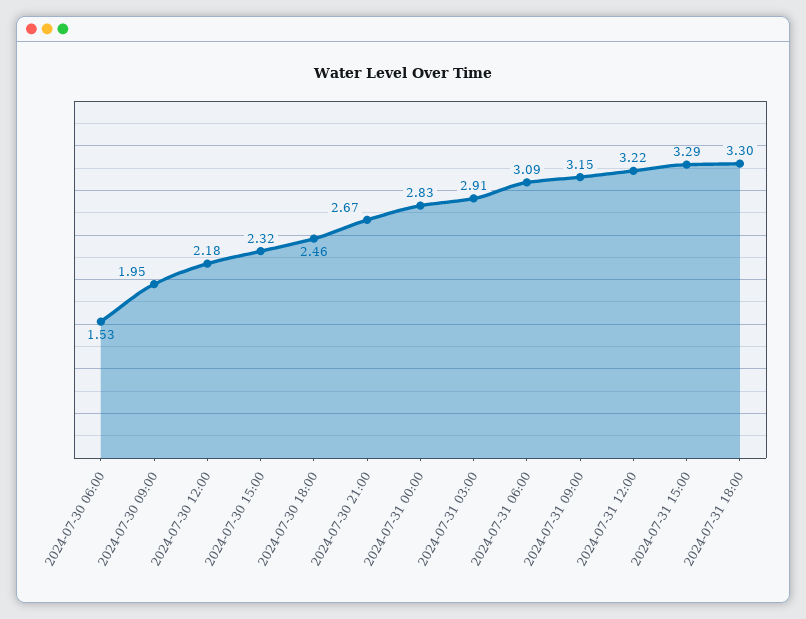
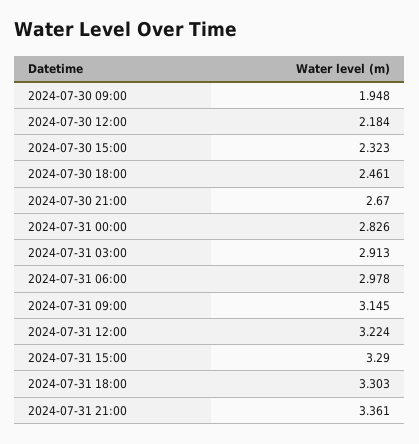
2024-07-30 06:00: 1.53 -> none
2024-07-31 06:00: 3.09 -> 2.978
2024-07-31 21:00: none -> 3.361

